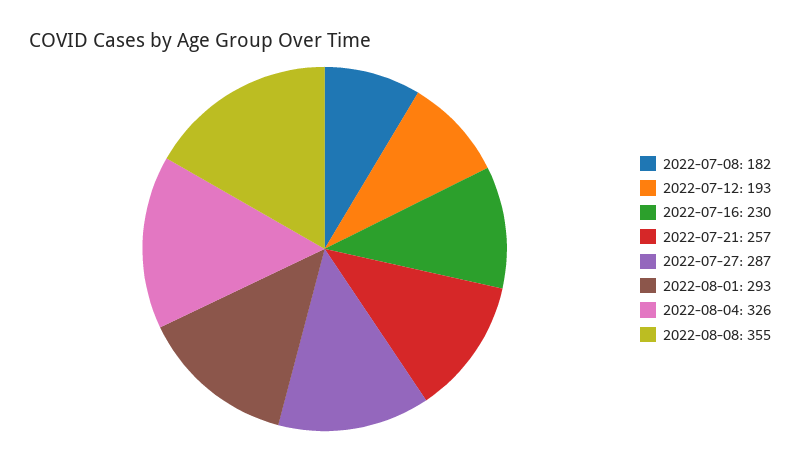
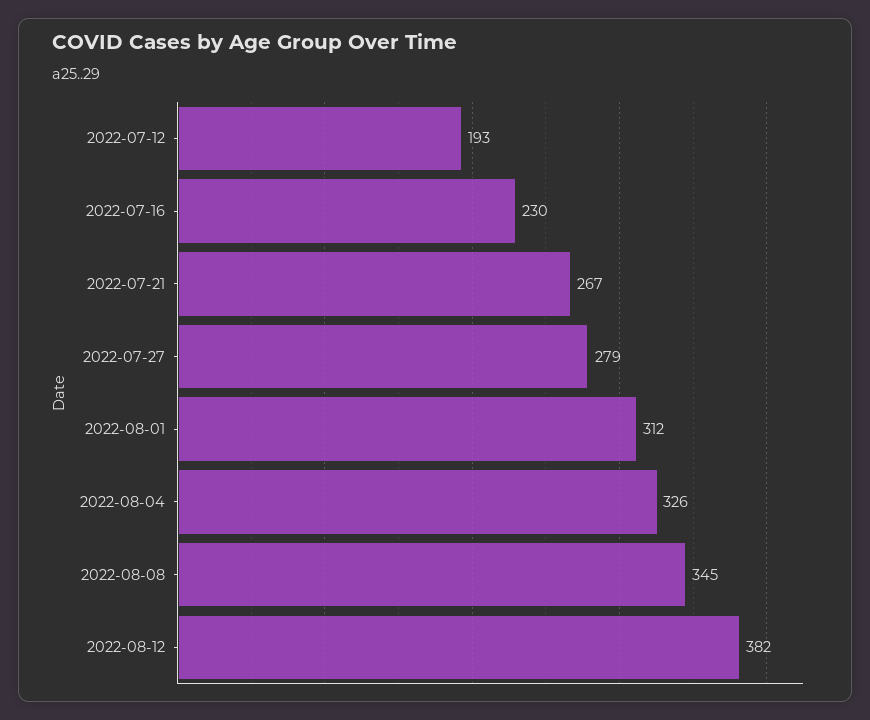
2022-07-08: 182 -> none
2022-07-21: 257 -> 267
2022-07-27: 287 -> 279
2022-08-01: 293 -> 312
2022-08-08: 355 -> 345
2022-08-12: none -> 382

